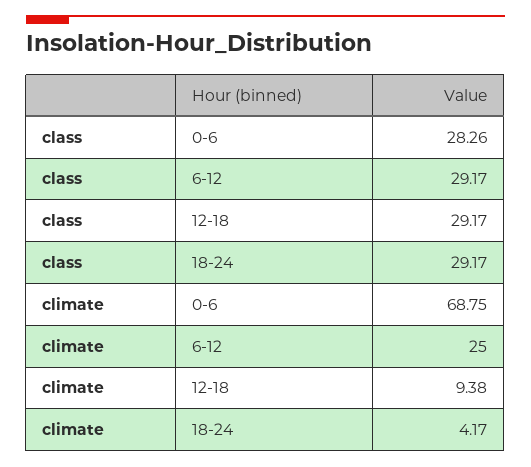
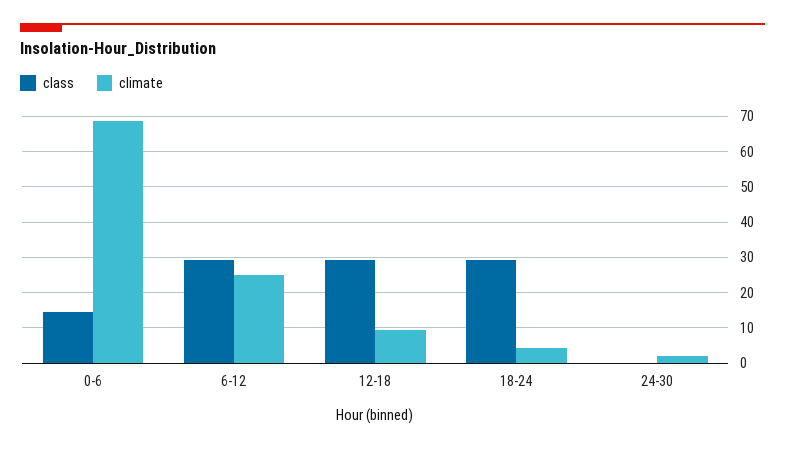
class, 0-6: 28.26 -> 14
class, 24-30: none -> 0
climate, 24-30: none -> 2

